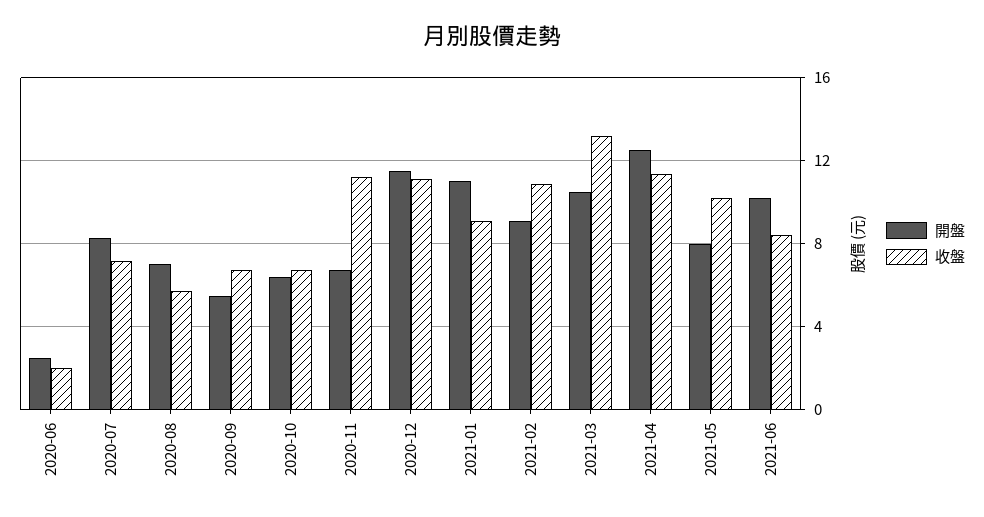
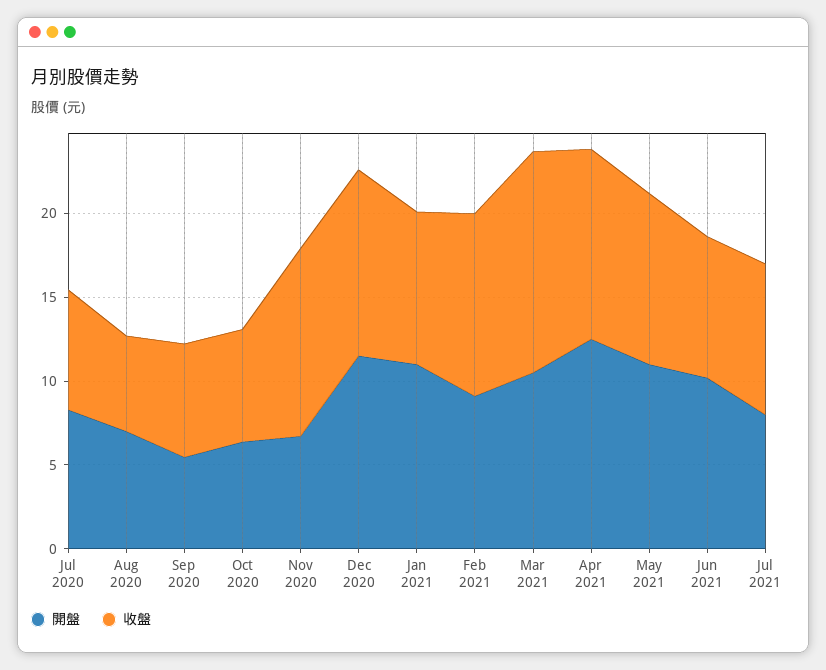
開盤, 2020-06: 2.5 -> none
收盤, 2020-06: 2 -> none
開盤, 2021-05: 8 -> 11
開盤, Jul 2021: none -> 8
收盤, Jul 2021: none -> 9

